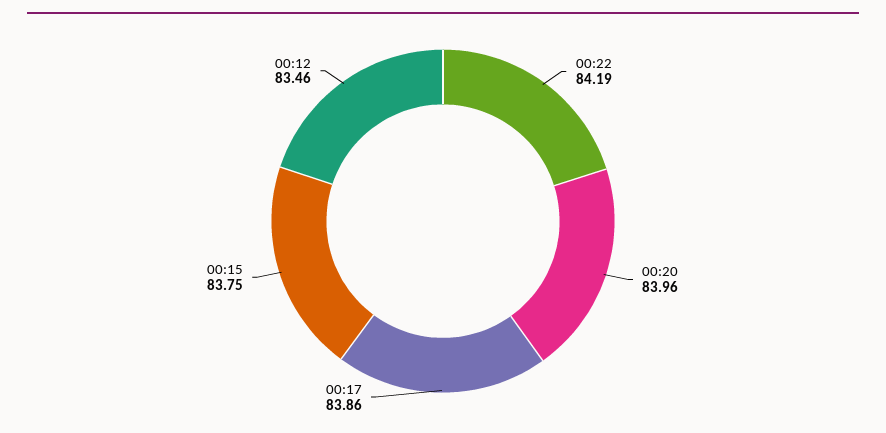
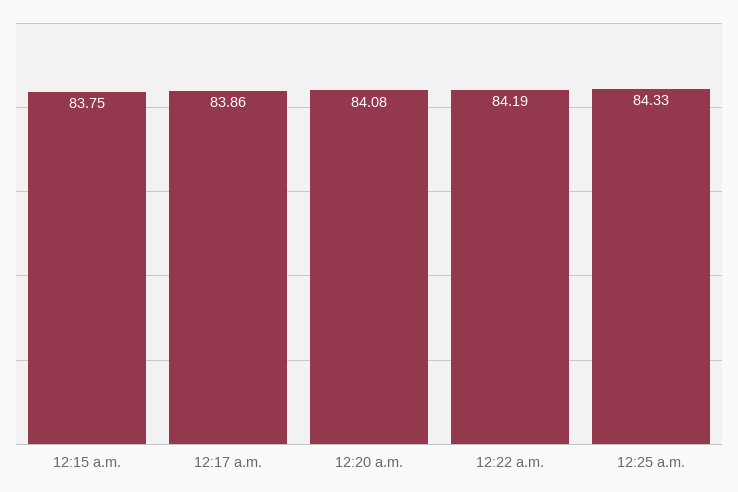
00:20: 83.96 -> 84.08
00:12: 83.46 -> none
12:25 a.m.: none -> 84.33

